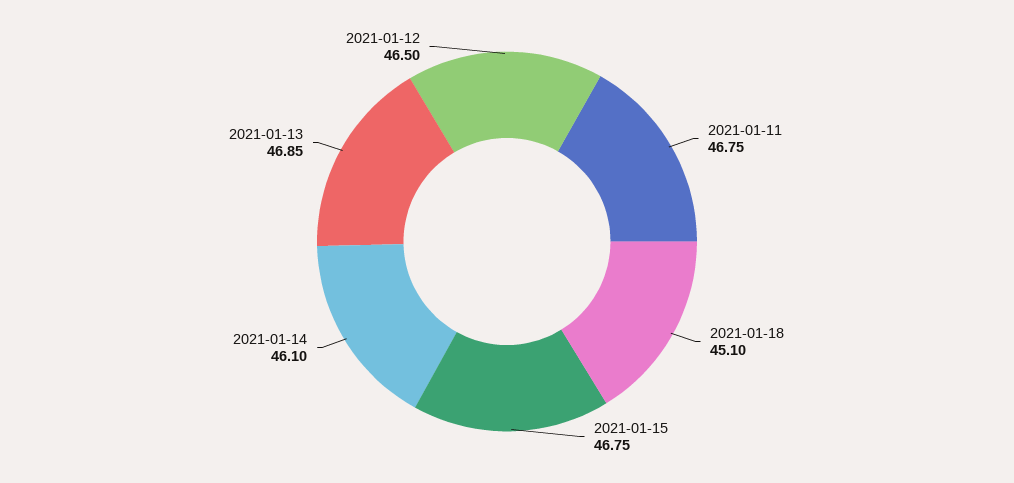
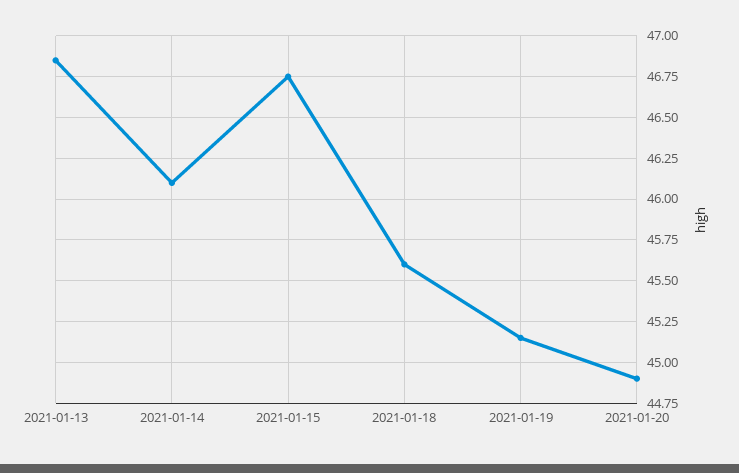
2021-01-11: 46.75 -> none
2021-01-18: 45.1 -> 45.6
2021-01-12: 46.5 -> none
2021-01-19: none -> 45.15
2021-01-20: none -> 44.9

